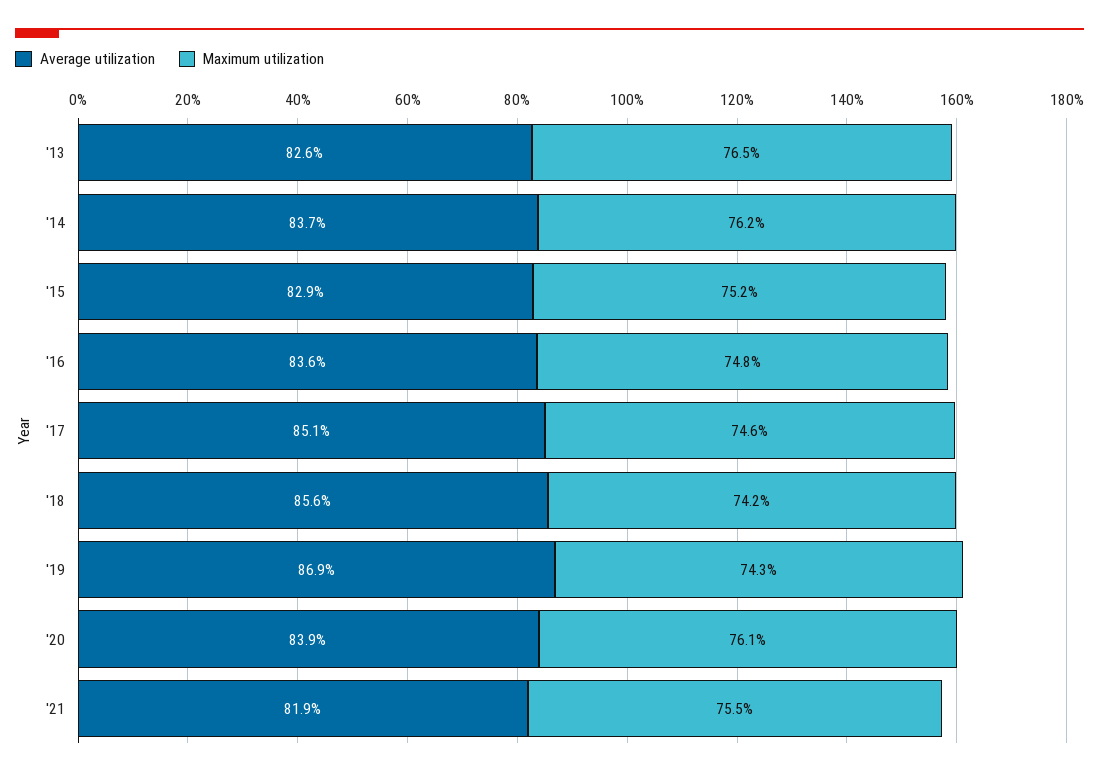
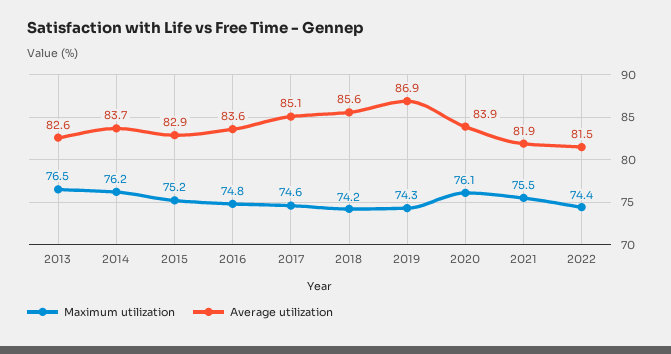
Maximum utilization, 2022: none -> 74.4
Average utilization, 2022: none -> 81.5

